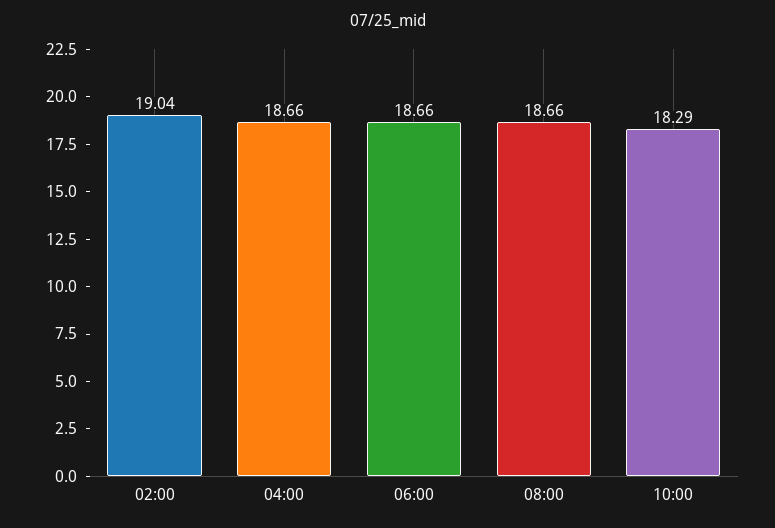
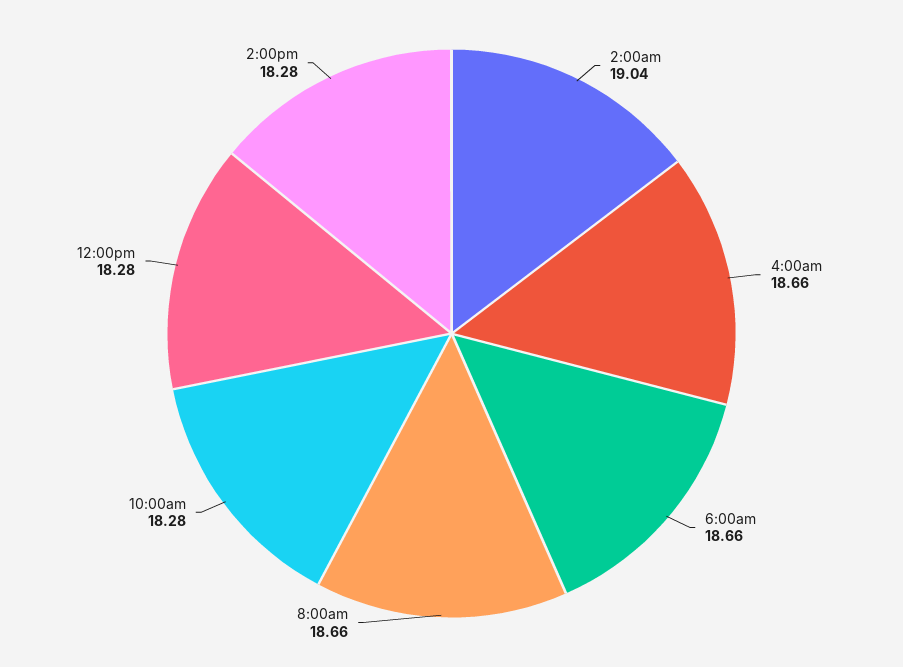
10:00: 18.29 -> 18.28
12:00pm: none -> 18.28
2:00pm: none -> 18.28

